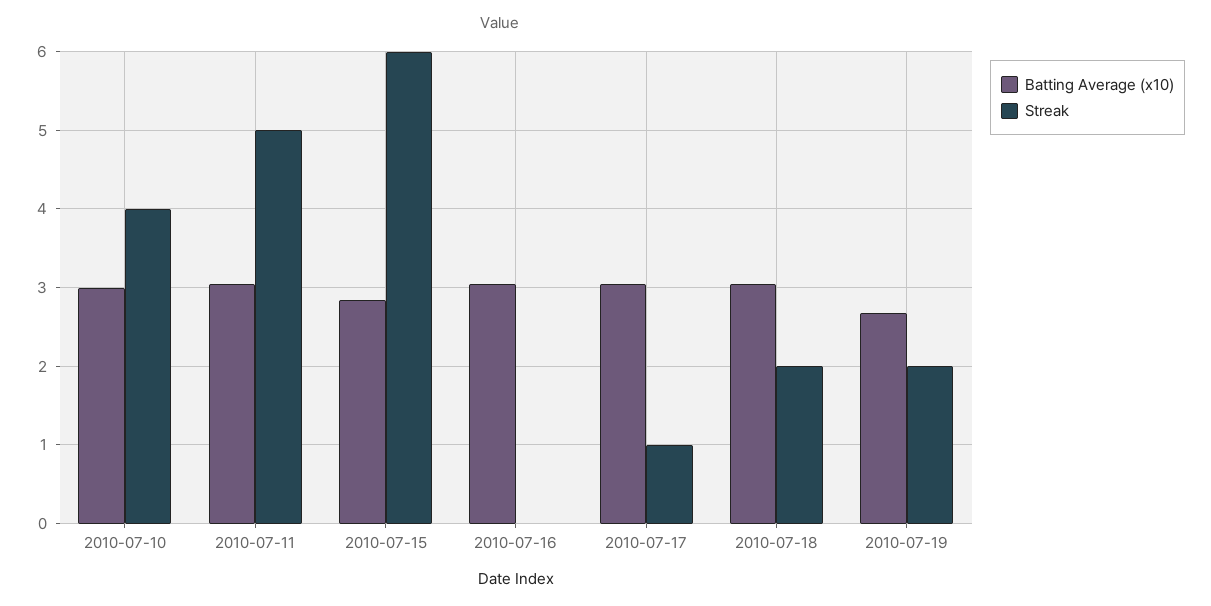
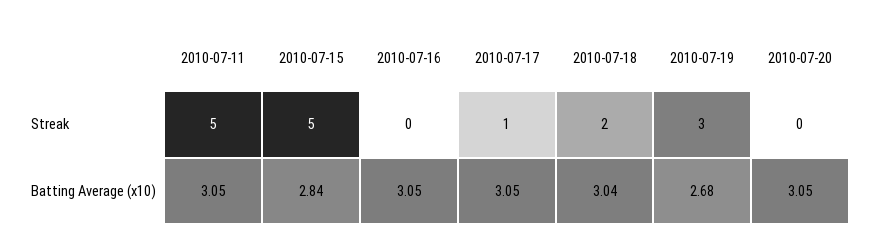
Batting Average (x10), 2010-07-10: 3 -> none
Streak, 2010-07-10: 4 -> none
Streak, 2010-07-15: 6 -> 5
Streak, 2010-07-19: 2 -> 3
Streak, 2010-07-20: none -> 0
Batting Average (x10), 2010-07-20: none -> 3.05

